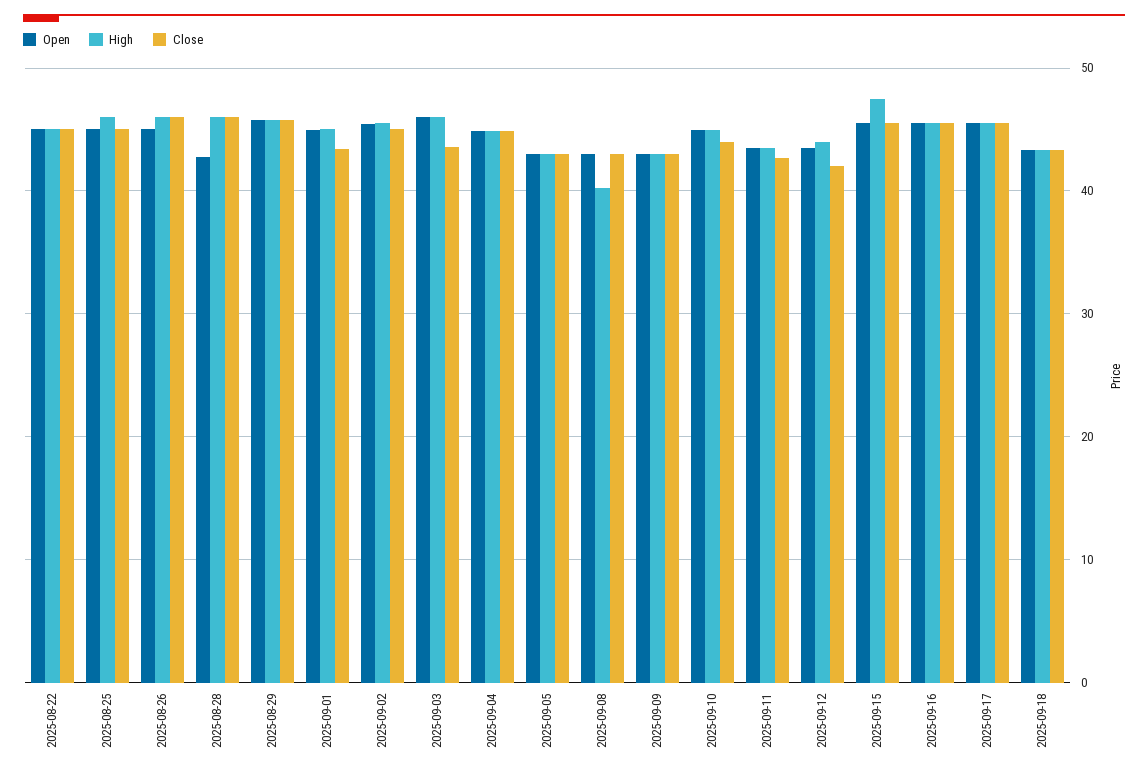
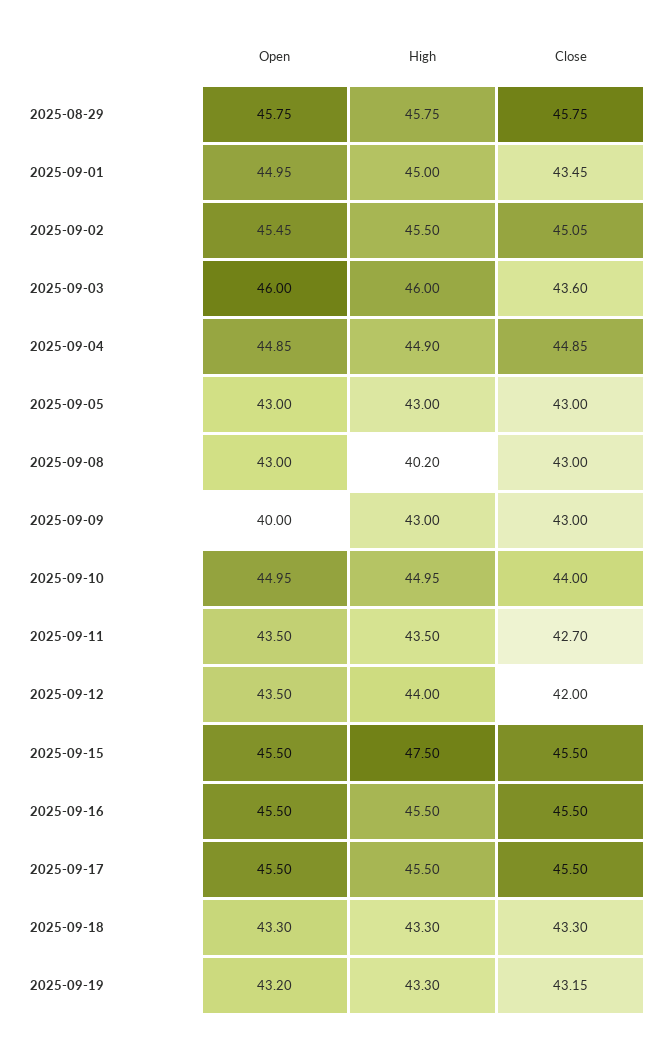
Open, 2025-08-22: 45 -> none
High, 2025-08-22: 45 -> none
Close, 2025-08-22: 45 -> none
Open, 2025-08-25: 45 -> none
High, 2025-08-25: 46 -> none
Close, 2025-08-25: 45 -> none
Open, 2025-08-26: 45 -> none
High, 2025-08-26: 46 -> none
Close, 2025-08-26: 46 -> none
Open, 2025-08-28: 43 -> none
High, 2025-08-28: 46 -> none
Close, 2025-08-28: 46 -> none
Open, 2025-09-09: 43 -> 40
Open, 2025-09-19: none -> 43.2
High, 2025-09-19: none -> 43.3
Close, 2025-09-19: none -> 43.15

